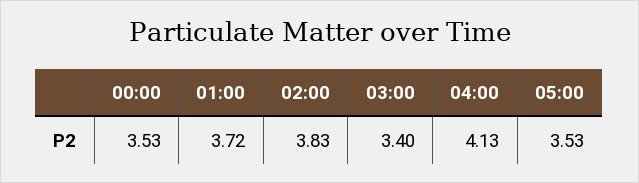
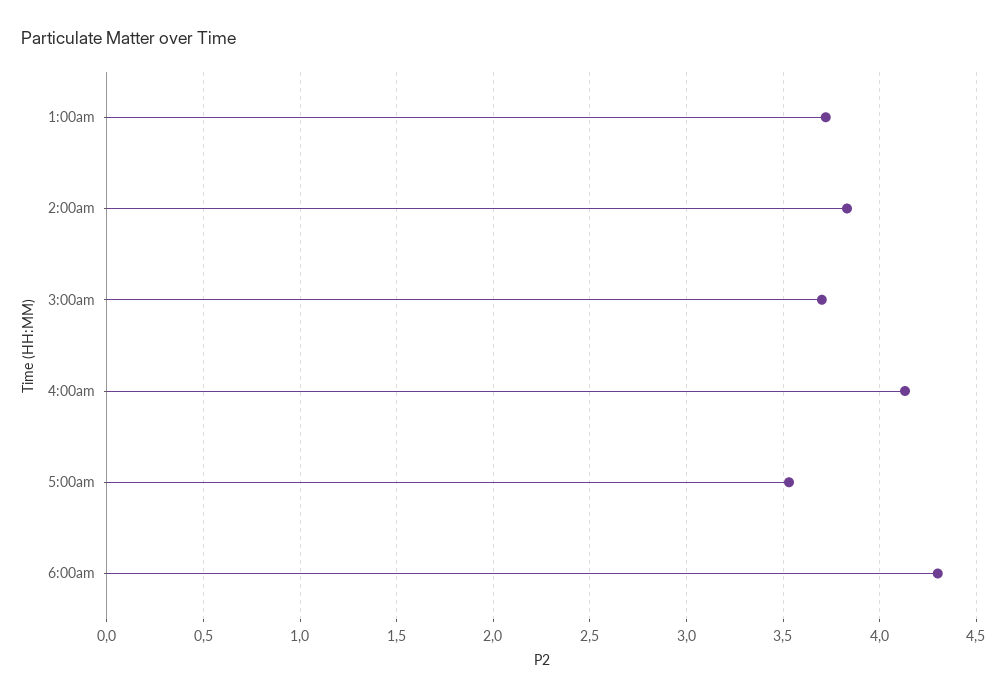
00:00: 3.53 -> none
03:00: 3.4 -> 3.7
6:00am: none -> 4.3

